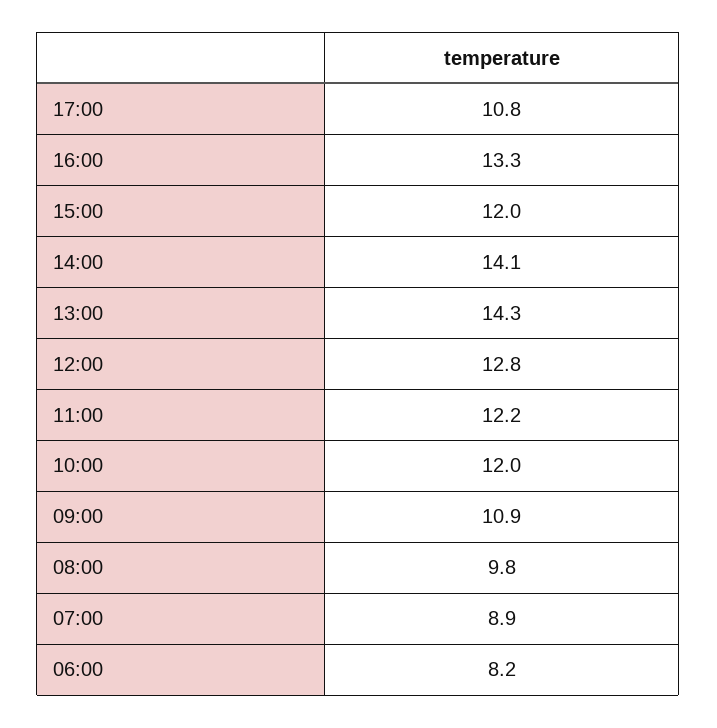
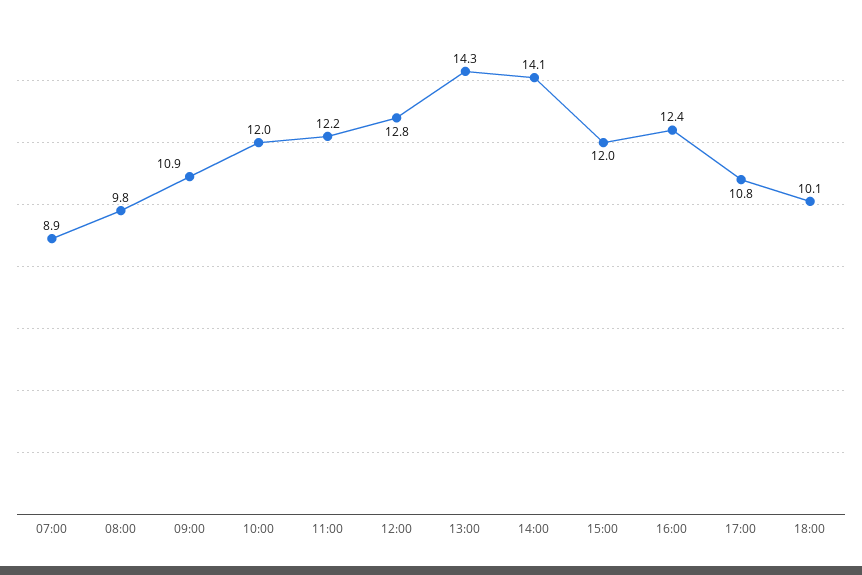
16:00: 13.3 -> 12.4
06:00: 8.2 -> none
18:00: none -> 10.1

